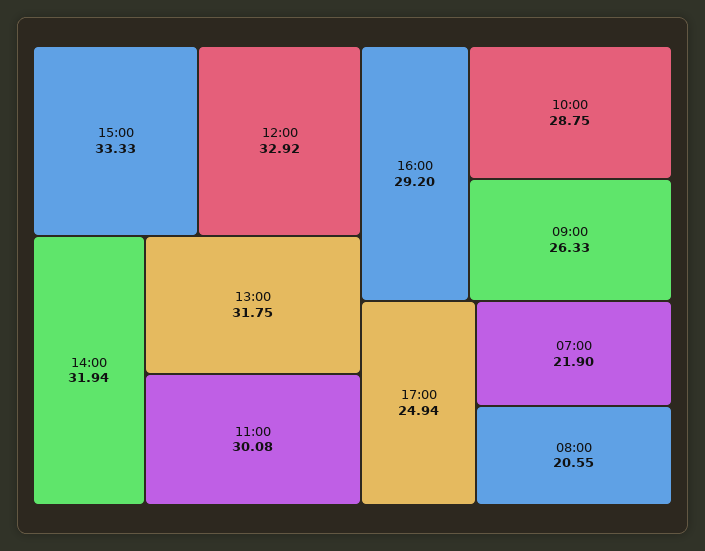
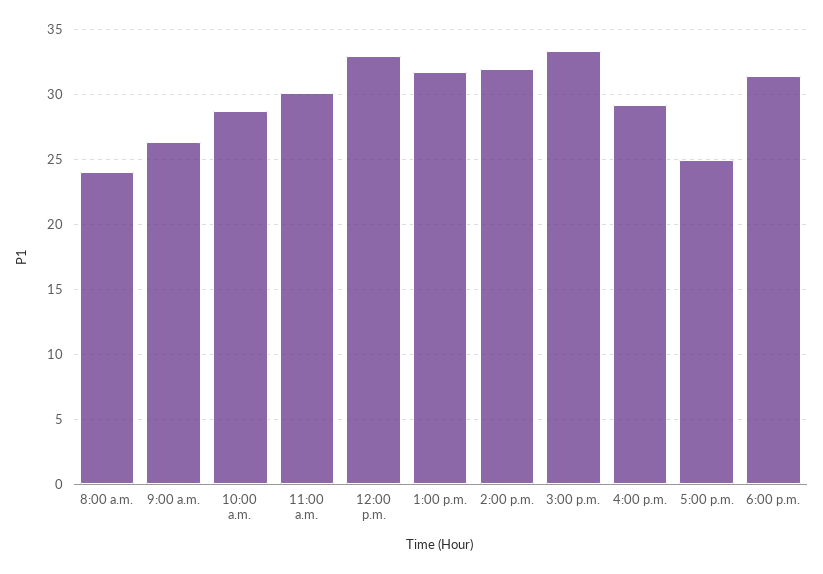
07:00: 21.9 -> none
08:00: 20.55 -> 24
6:00 p.m.: none -> 31.5

